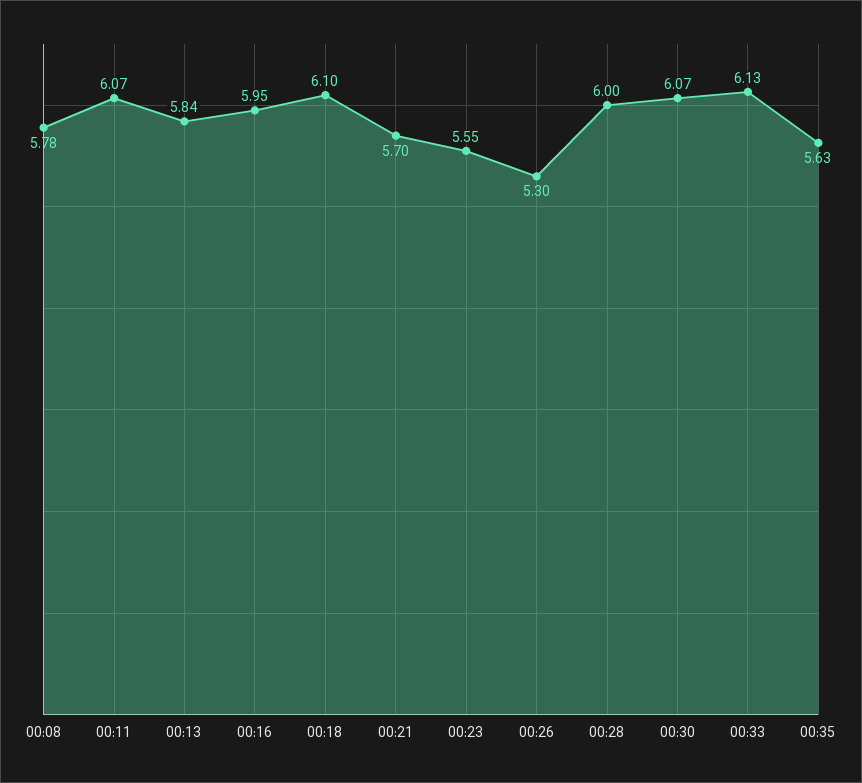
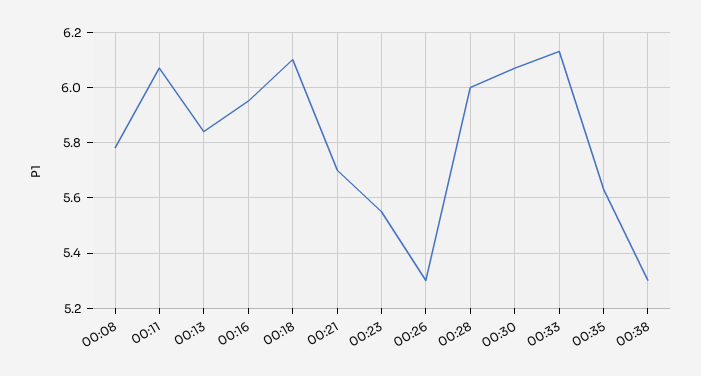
00:38: none -> 5.3

